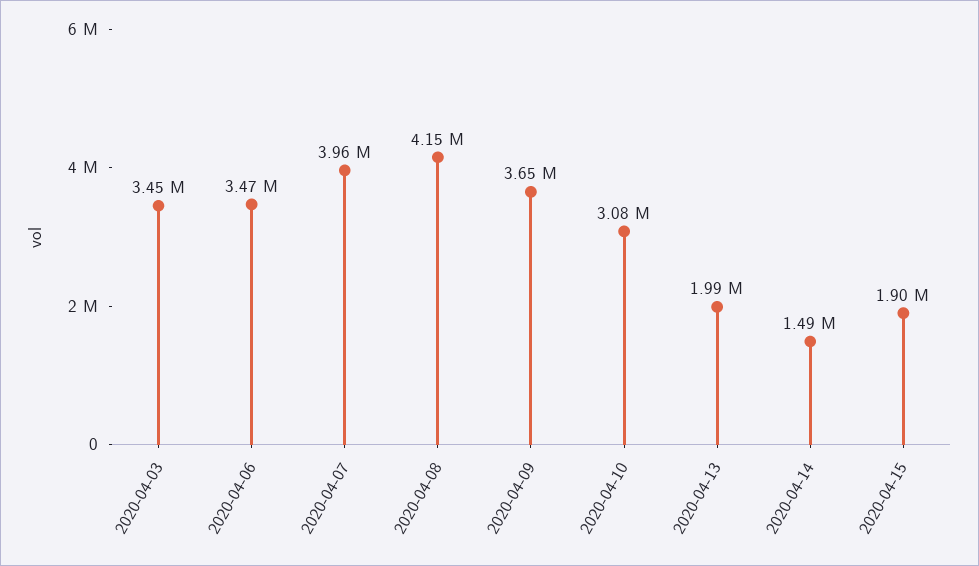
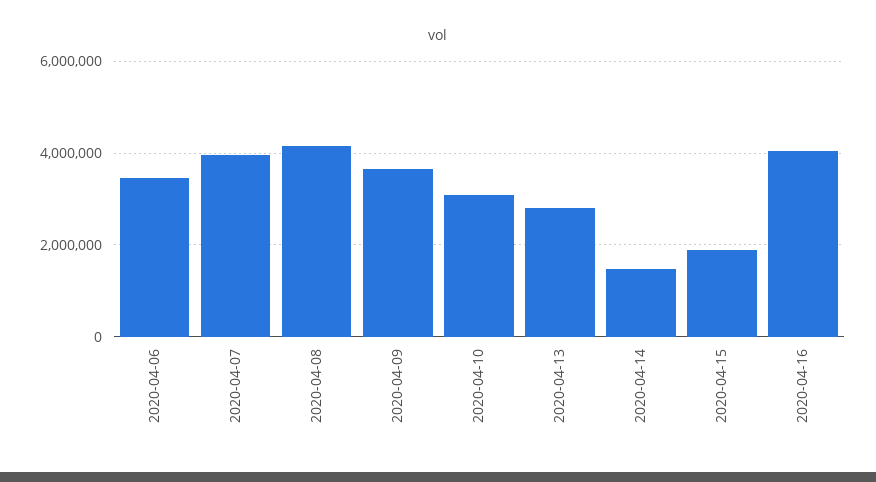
2020-04-03: 3450000 -> none
2020-04-13: 1990000 -> 2800000
2020-04-16: none -> 4000000

